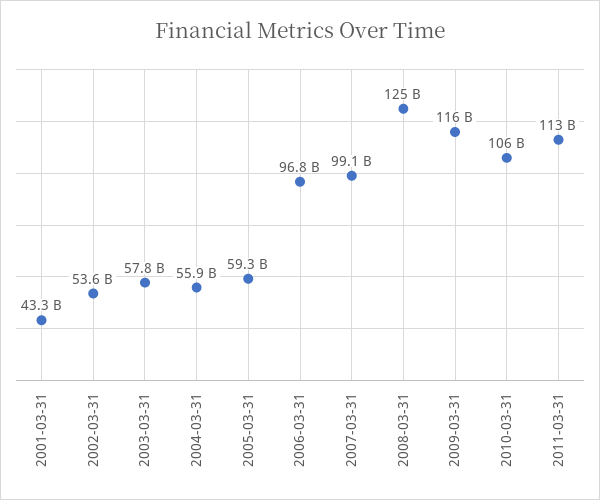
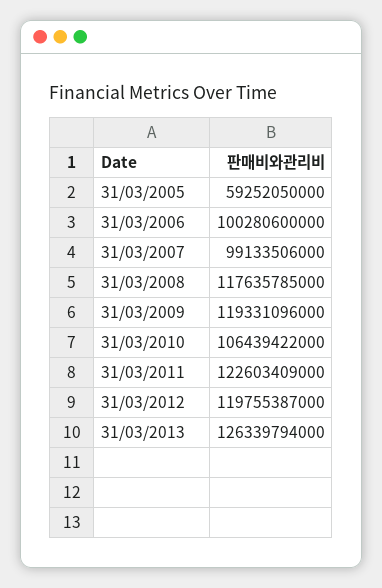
2001-03-31: 43300000000 -> none
2002-03-31: 53600000000 -> none
2003-03-31: 57800000000 -> none
2004-03-31: 55900000000 -> none
2006-03-31: 96800000000 -> 100280600000
2008-03-31: 125000000000 -> 117635785000
2009-03-31: 116000000000 -> 119331096000
2011-03-31: 113000000000 -> 122603409000
31/03/2012: none -> 119755387000
31/03/2013: none -> 126339794000

